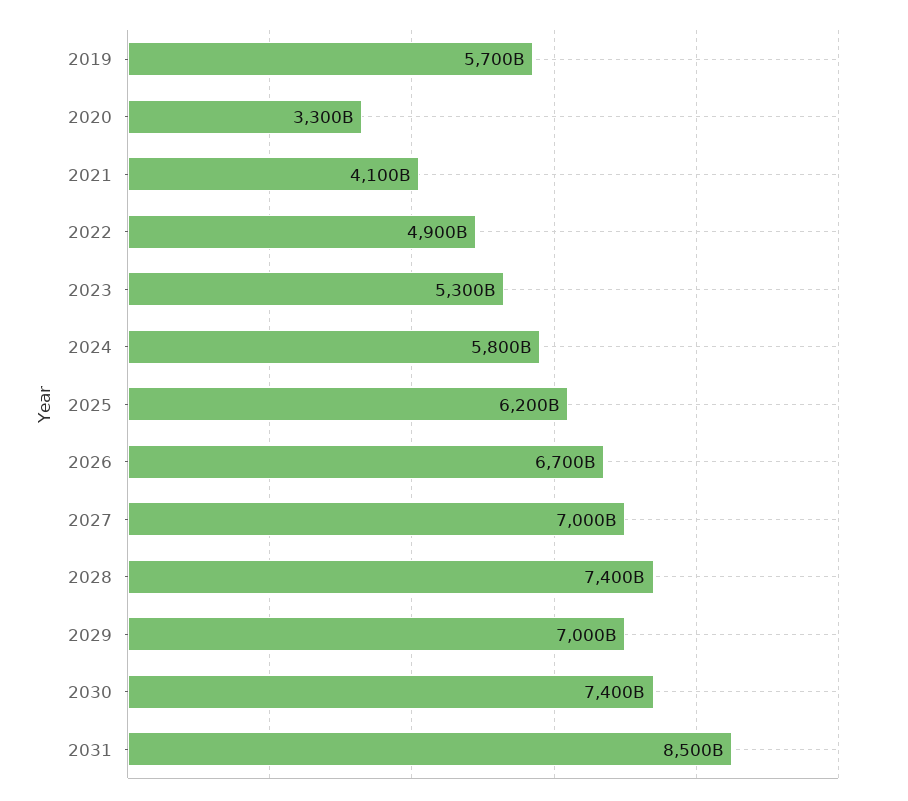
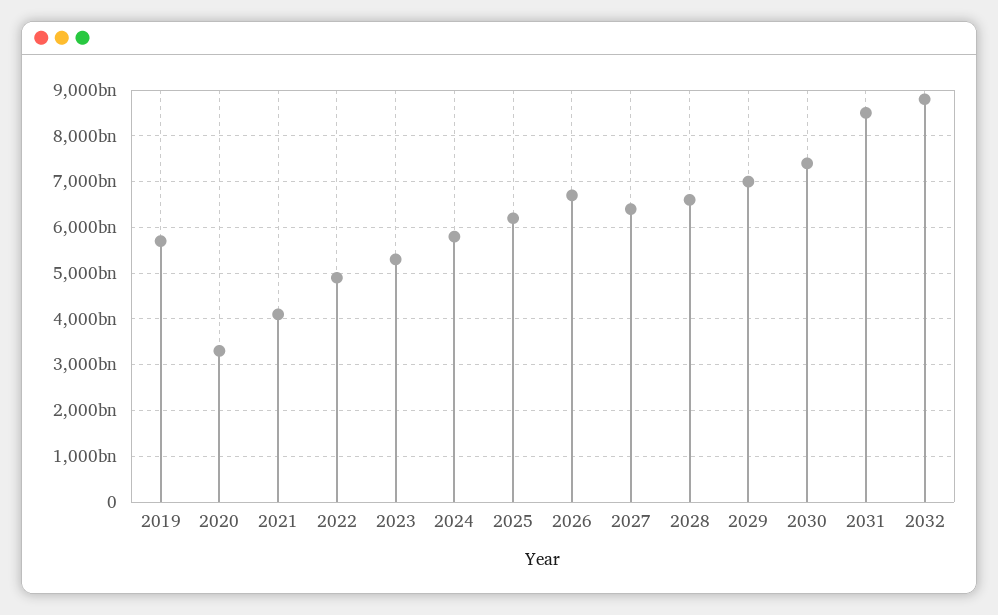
2027: 7000000000000 -> 6400000000000
2028: 7400000000000 -> 6600000000000
2032: none -> 8800000000000

